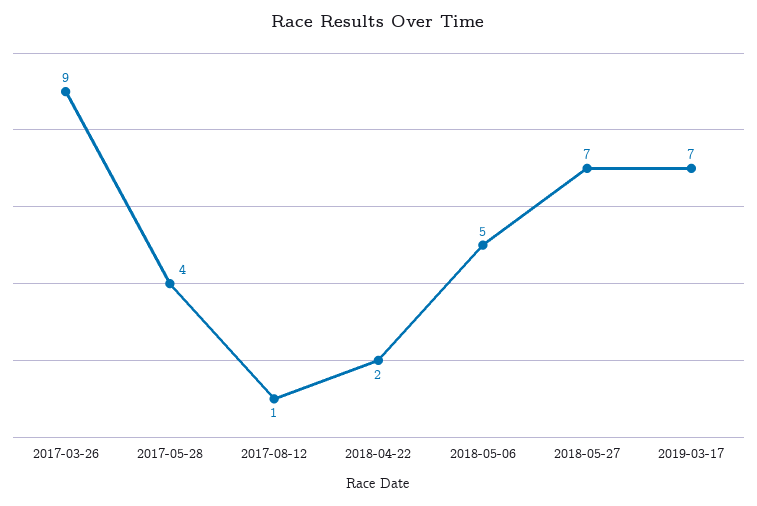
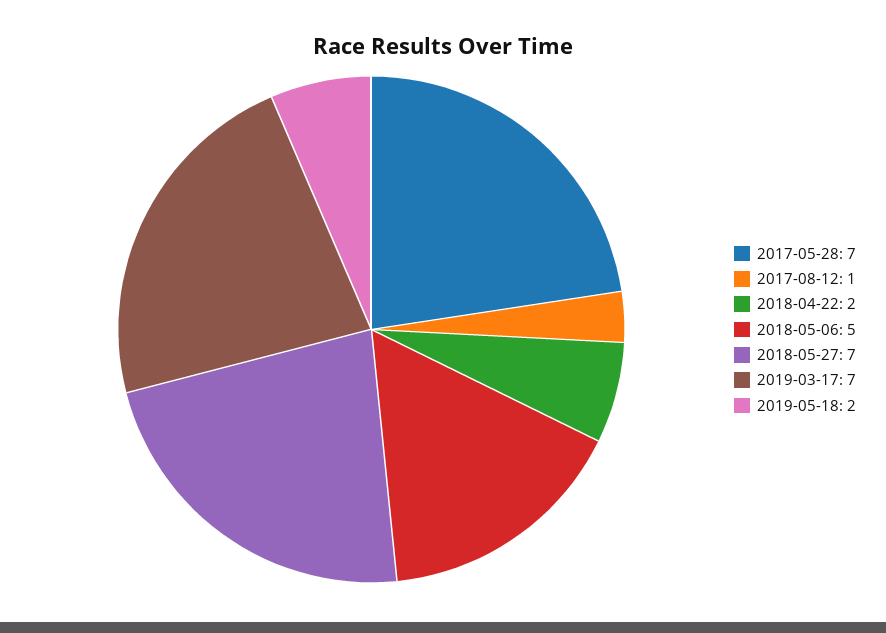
2017-03-26: 9 -> none
2017-05-28: 4 -> 7
2019-05-18: none -> 2

